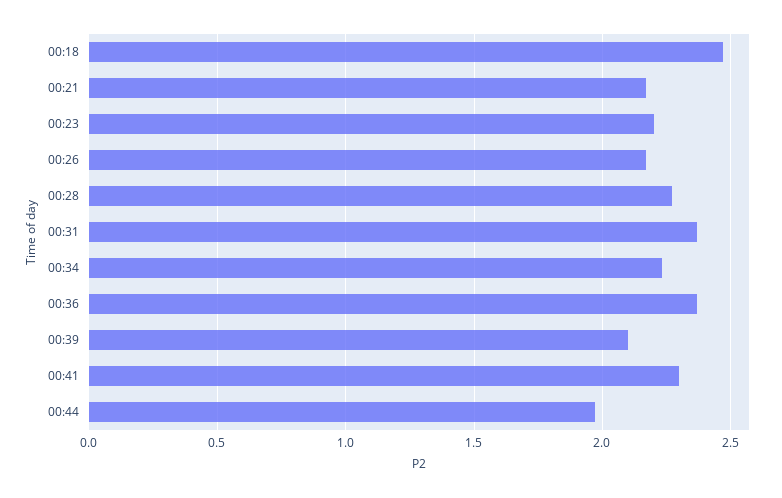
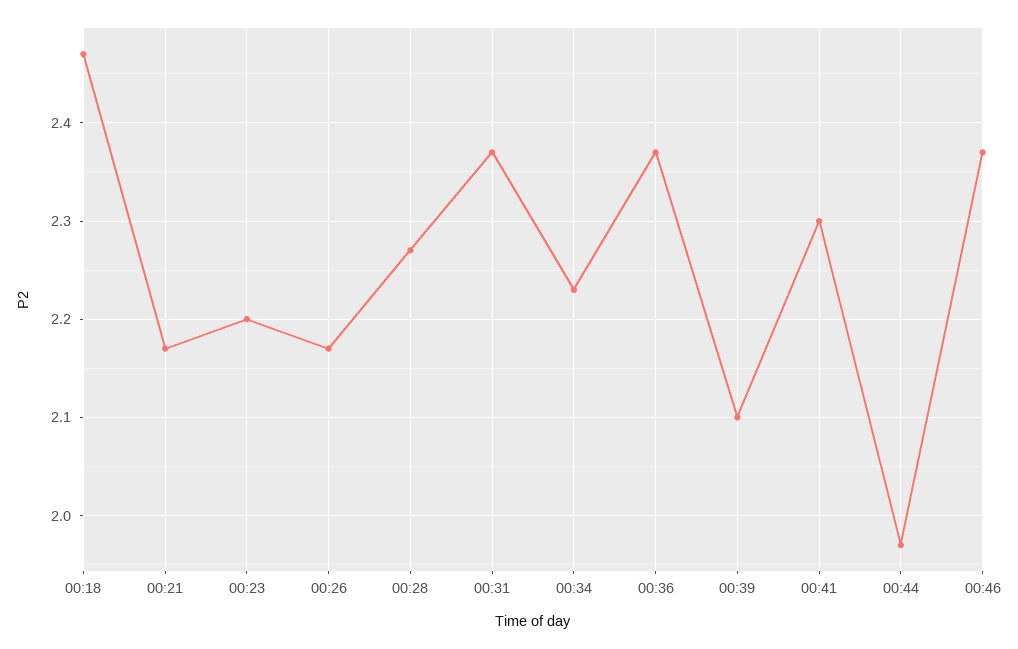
00:46: none -> 2.37

